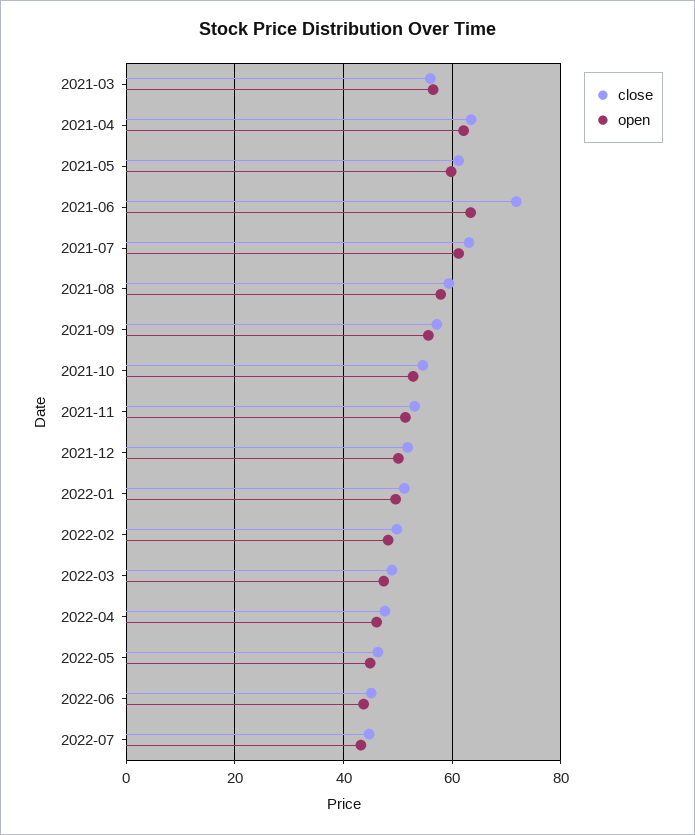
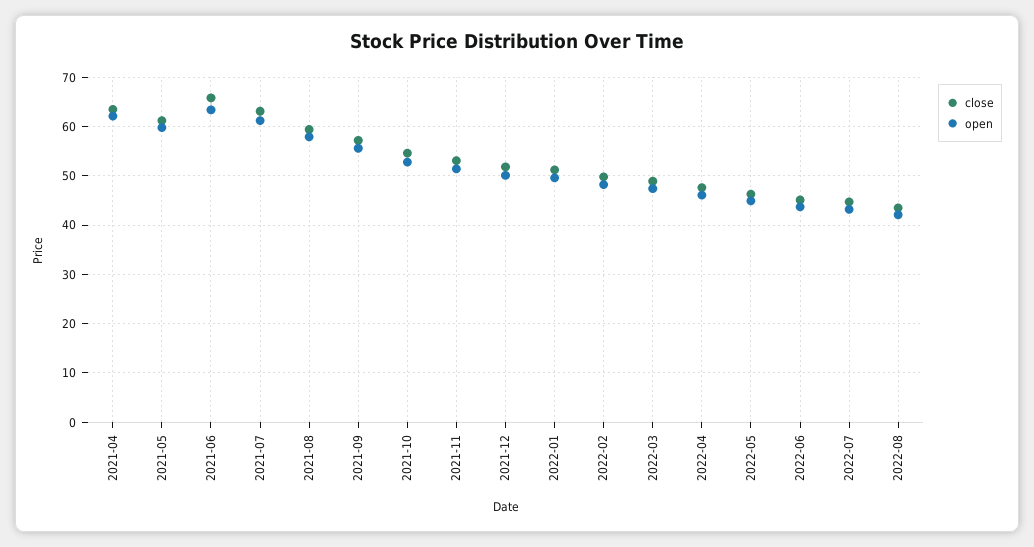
close, 2021-03: 56 -> none
open, 2021-03: 56 -> none
close, 2021-06: 72 -> 66
close, 2022-08: none -> 44
open, 2022-08: none -> 42

